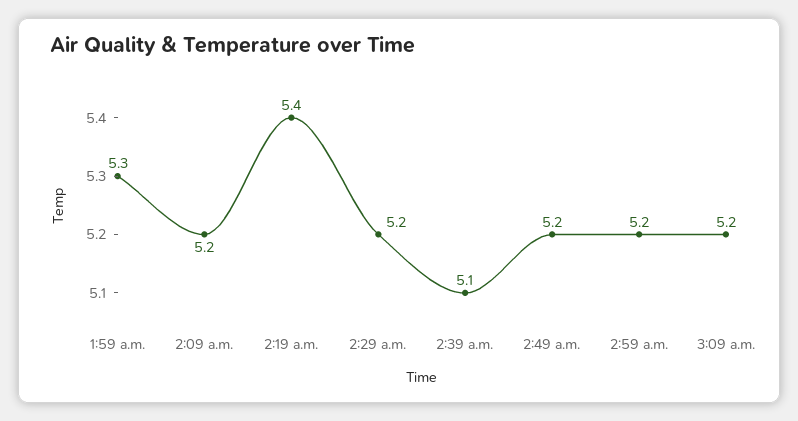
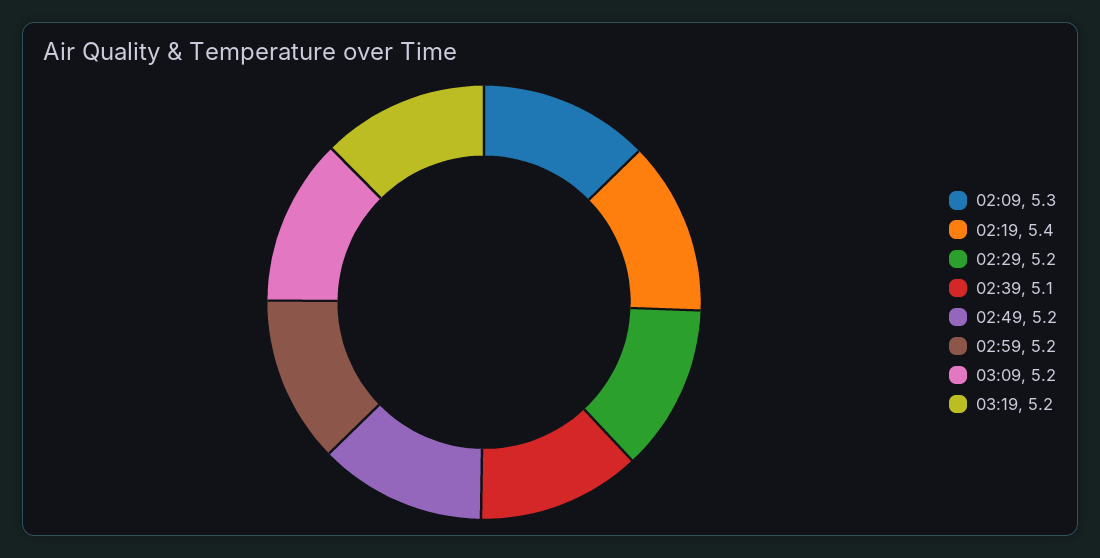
1:59 a.m.: 5.3 -> none
2:09 a.m.: 5.2 -> 5.3
03:19: none -> 5.2

